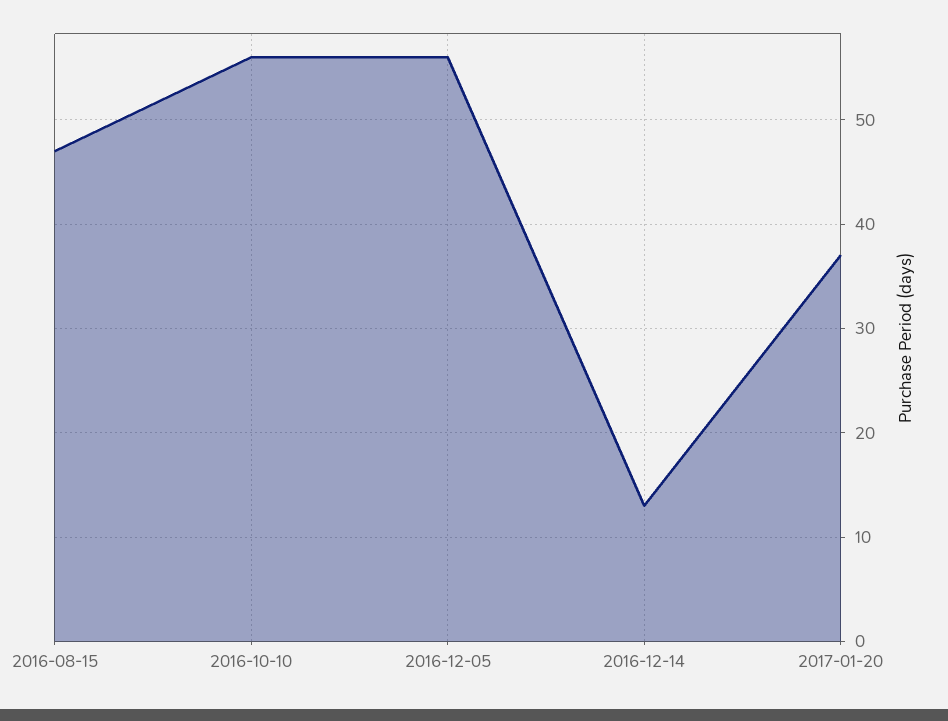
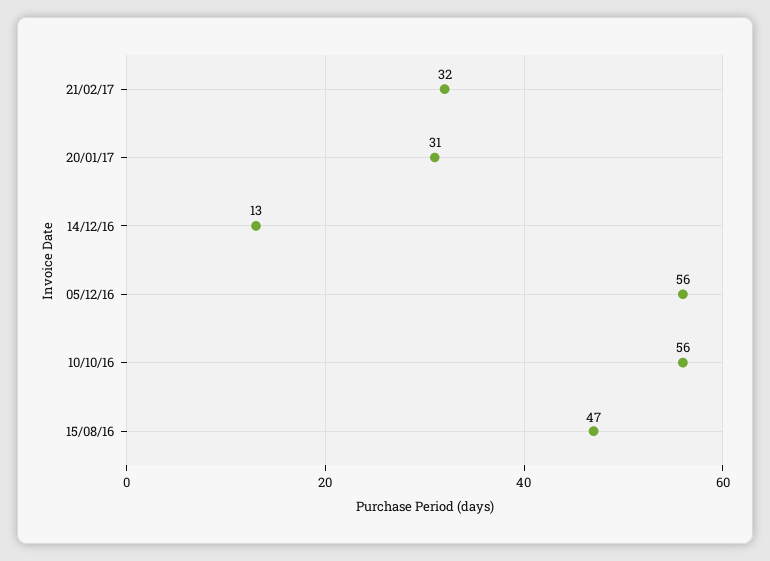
2017-01-20: 37 -> 31
21/02/17: none -> 32

